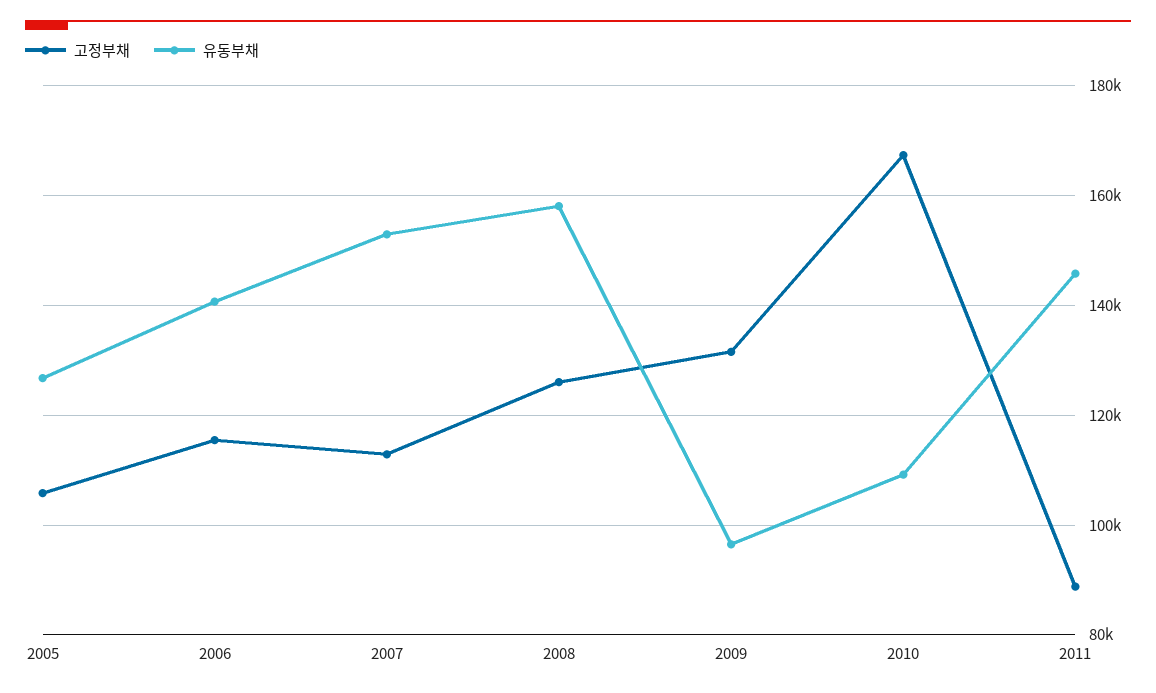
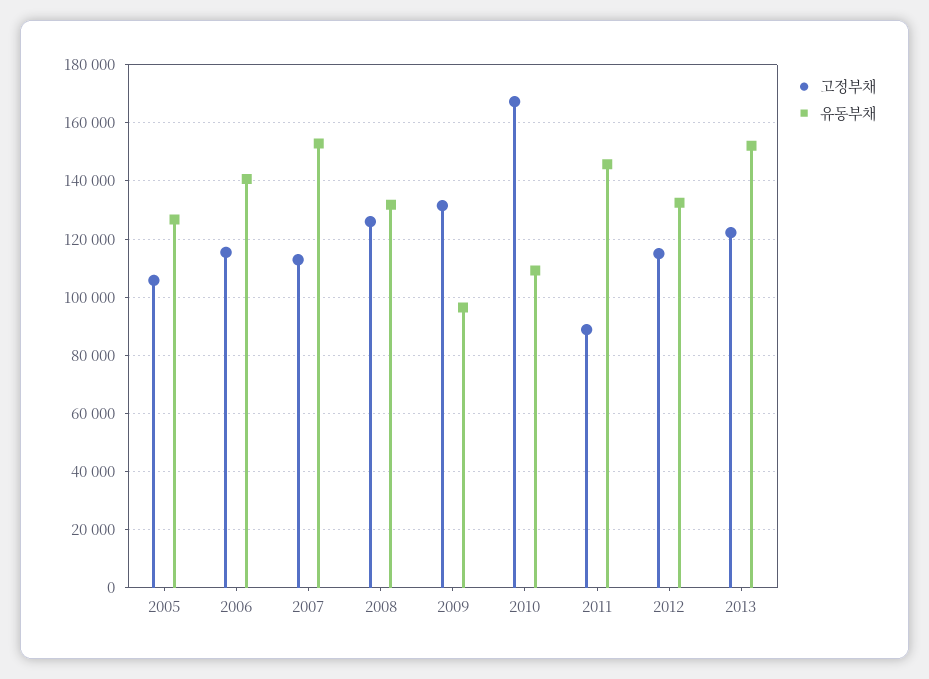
유동부채, 2008: 158000 -> 132500
고정부채, 2012: none -> 115000
유동부채, 2012: none -> 132500
고정부채, 2013: none -> 122500
유동부채, 2013: none -> 152500

